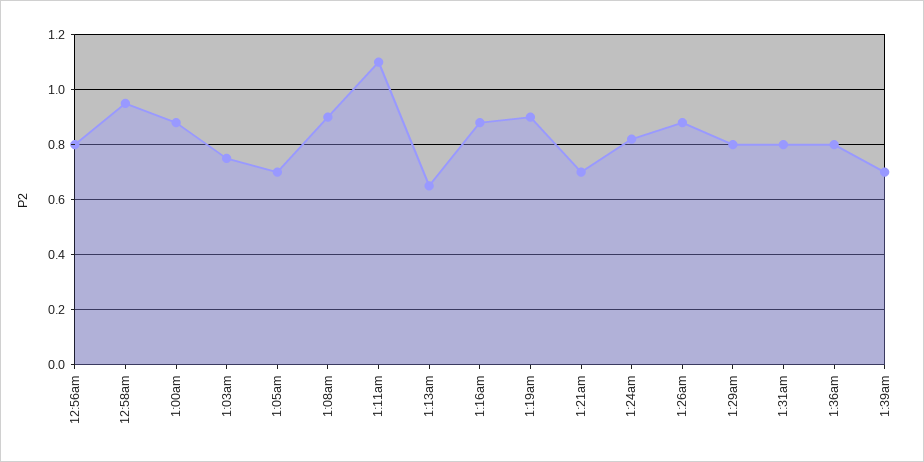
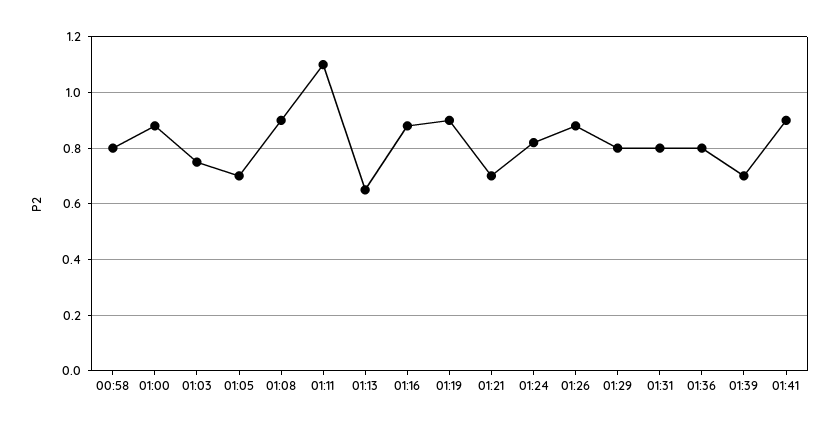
12:56am: 0.8 -> none
12:58am: 0.95 -> 0.8
01:41: none -> 0.9

